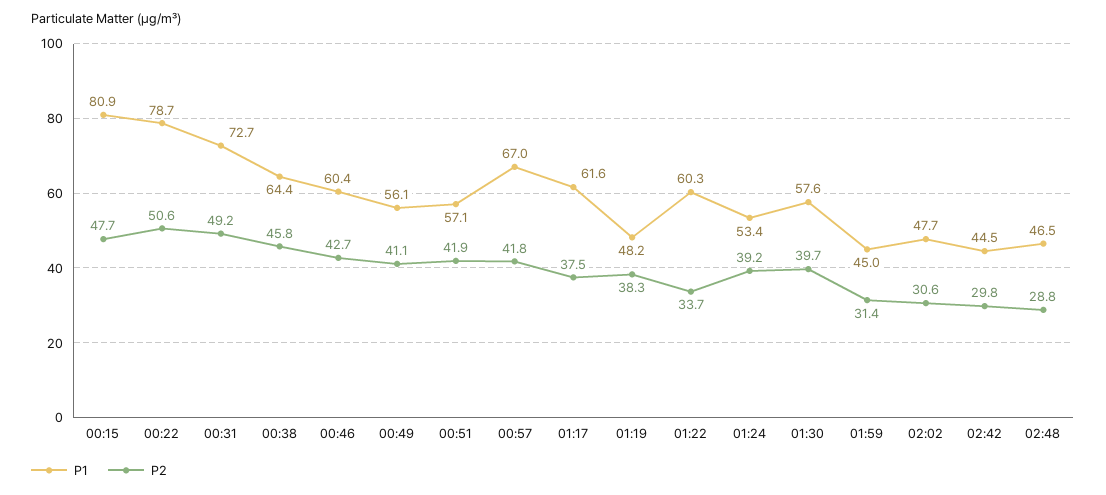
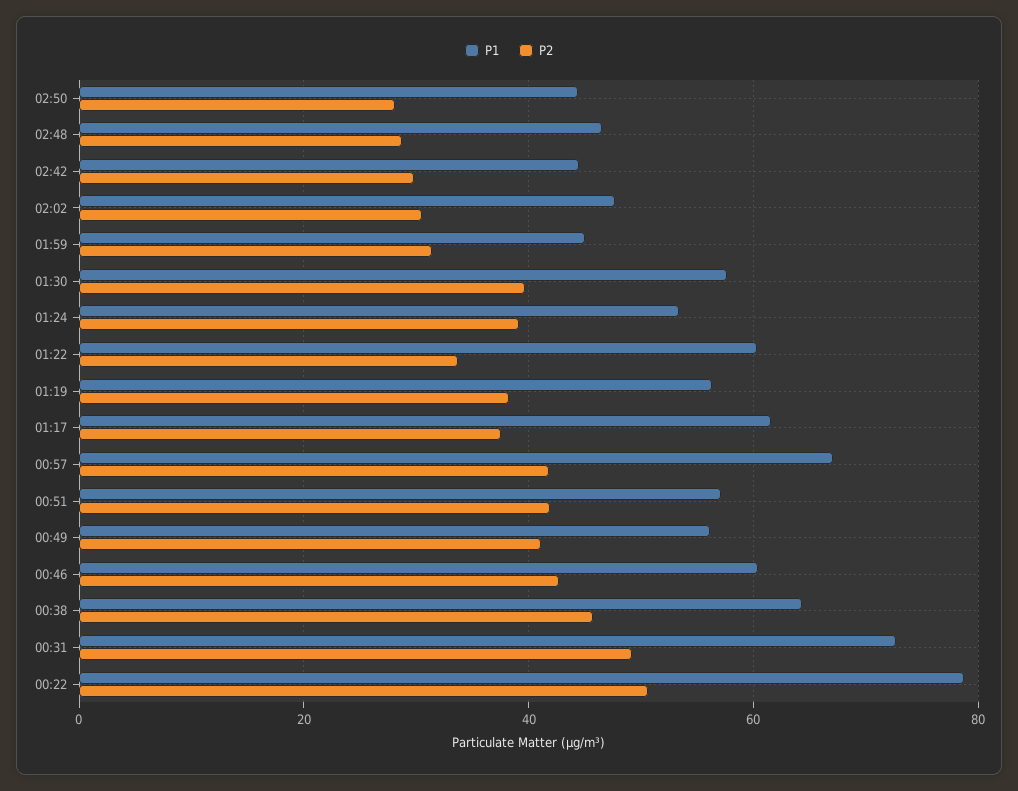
P1, 00:15: 80.9 -> none
P2, 00:15: 47.7 -> none
P1, 01:19: 48.2 -> 56
P1, 02:50: none -> 44
P2, 02:50: none -> 28

